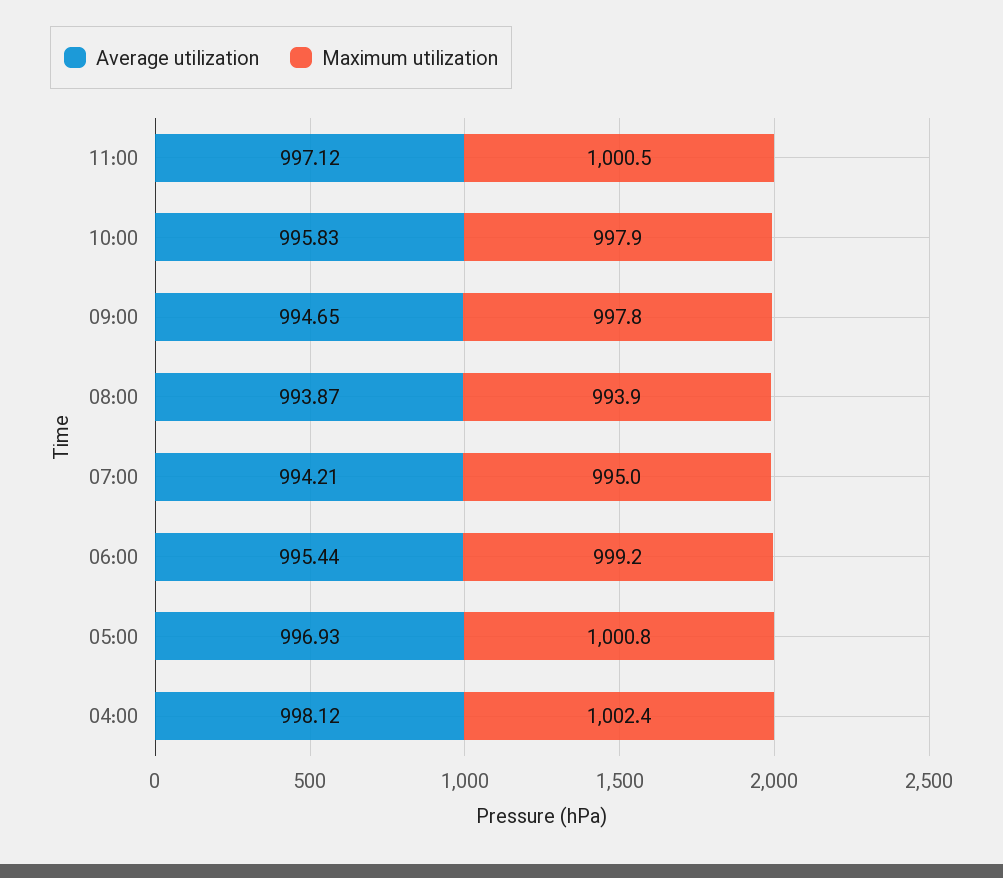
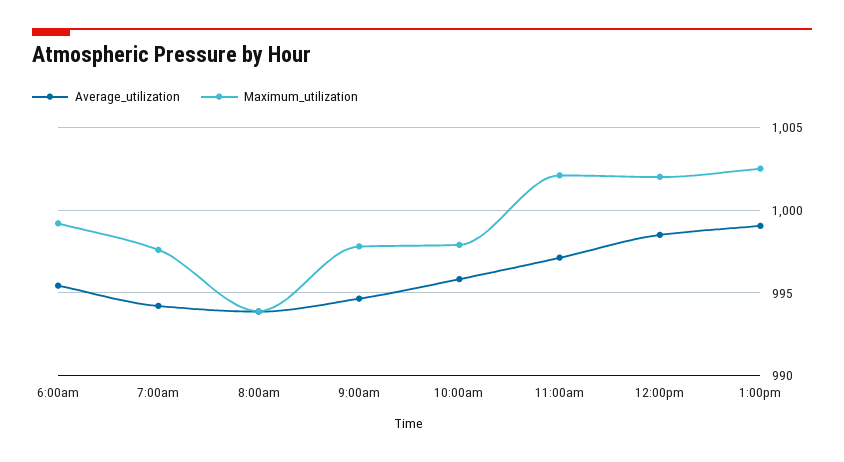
Maximum utilization, 11:00: 1000.5 -> 1002
Maximum utilization, 07:00: 995 -> 997.5
Average utilization, 05:00: 996.93 -> none
Maximum utilization, 05:00: 1000.8 -> none
Average utilization, 04:00: 998.12 -> none
Maximum utilization, 04:00: 1002.4 -> none
Average utilization, 12:00pm: none -> 998.5
Maximum utilization, 12:00pm: none -> 1002
Average utilization, 1:00pm: none -> 999
Maximum utilization, 1:00pm: none -> 1002.5

